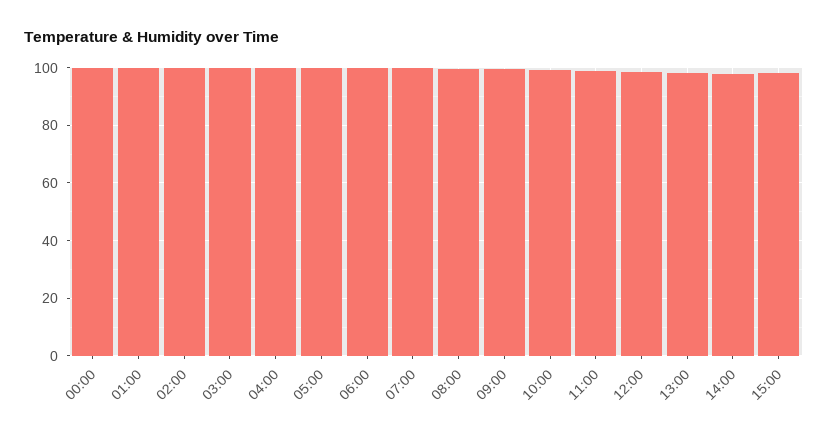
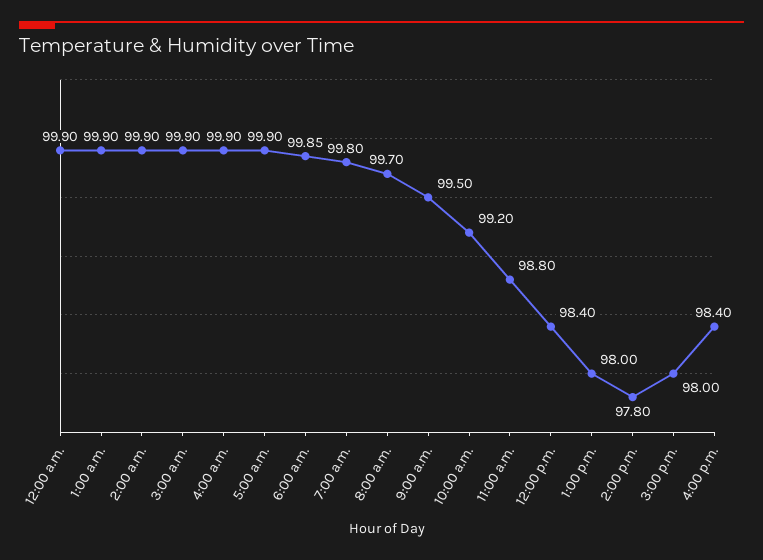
4:00 p.m.: none -> 98.4

